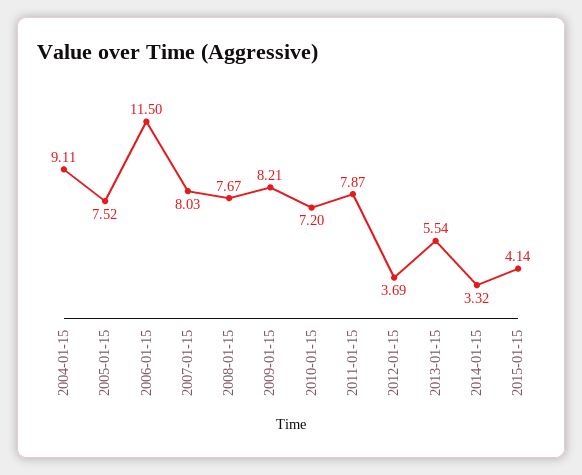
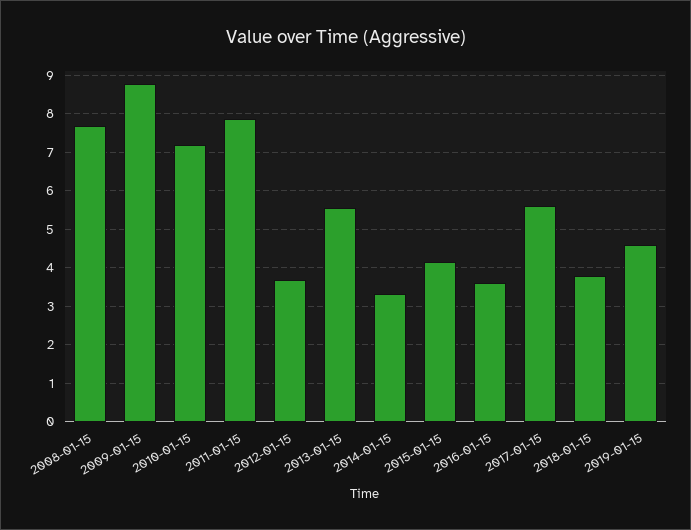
2004-01-15: 9.11 -> none
2005-01-15: 7.52 -> none
2006-01-15: 11.5 -> none
2007-01-15: 8.03 -> none
2009-01-15: 8.21 -> 8.8
2016-01-15: none -> 3.6
2017-01-15: none -> 5.6
2018-01-15: none -> 3.8
2019-01-15: none -> 4.6

